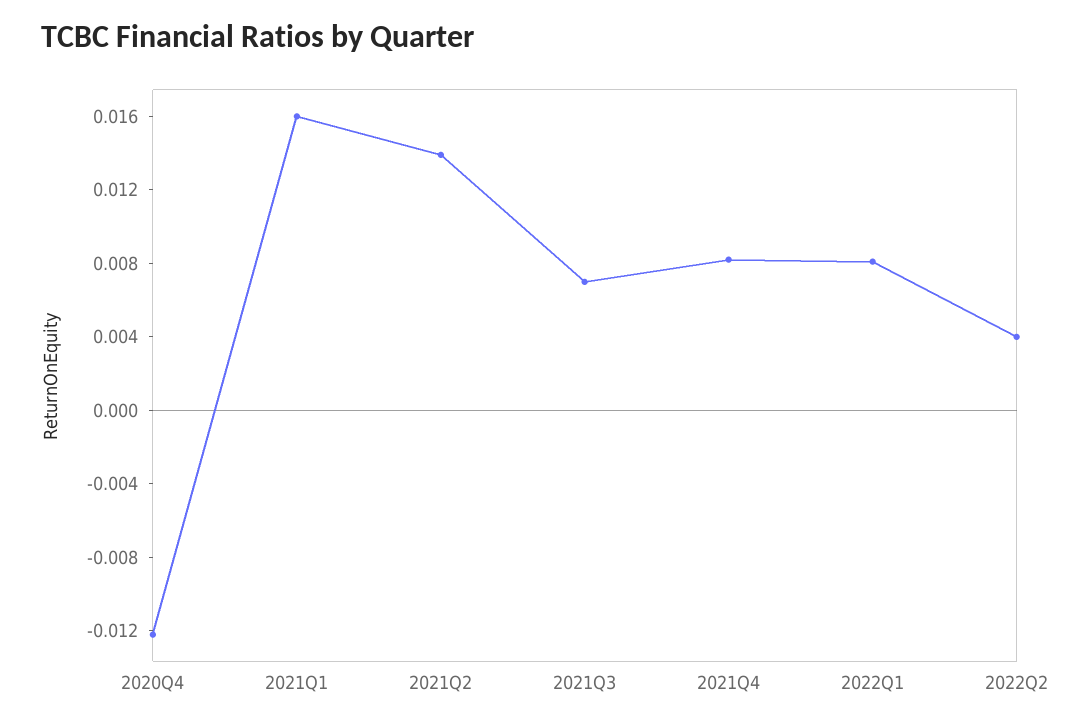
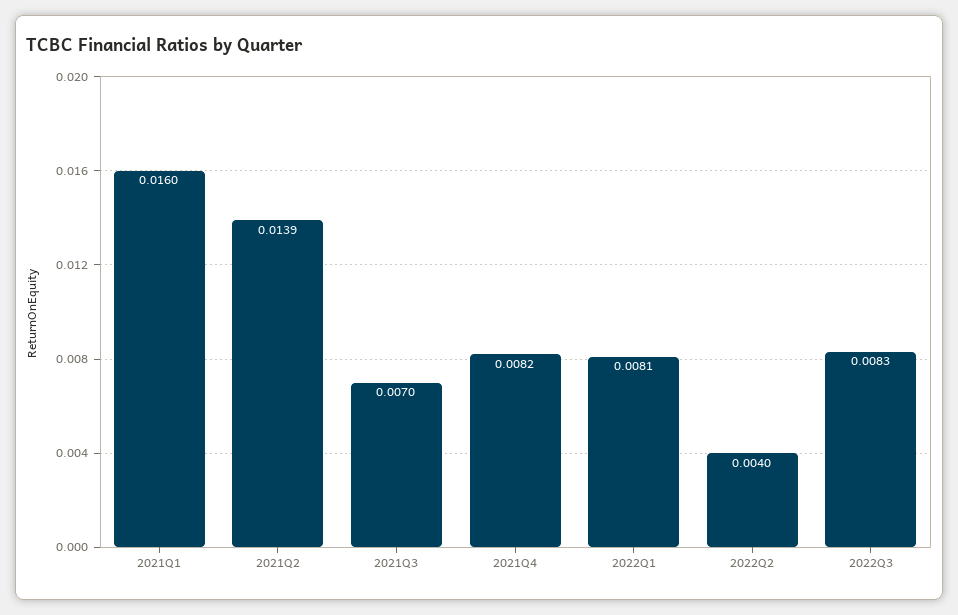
2020Q4: -0.012 -> none
2022Q3: none -> 0.0083

